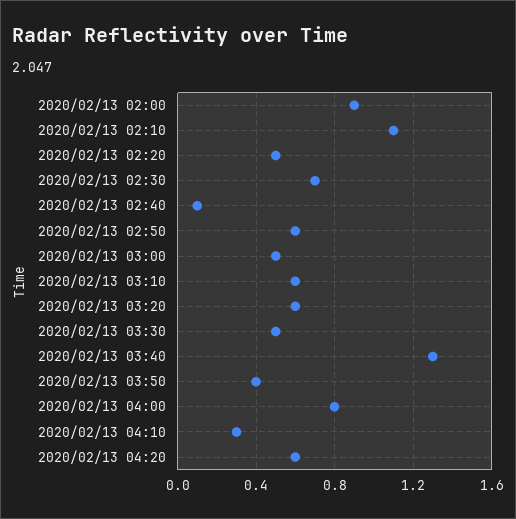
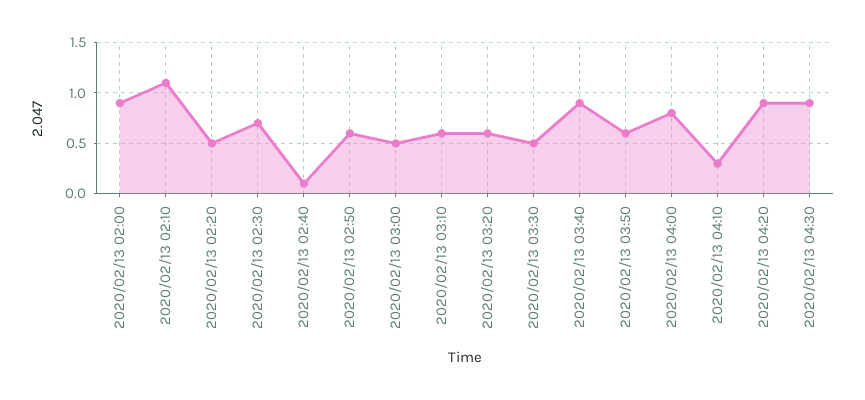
2020/02/13 03:40: 1.3 -> 0.9
2020/02/13 03:50: 0.4 -> 0.6
2020/02/13 04:20: 0.6 -> 0.9
2020/02/13 04:30: none -> 0.9

